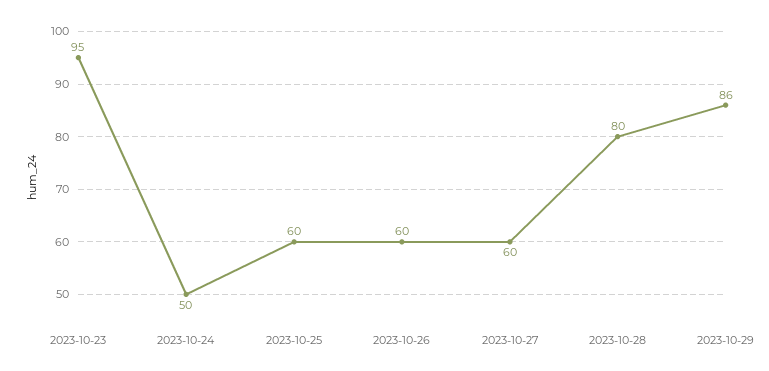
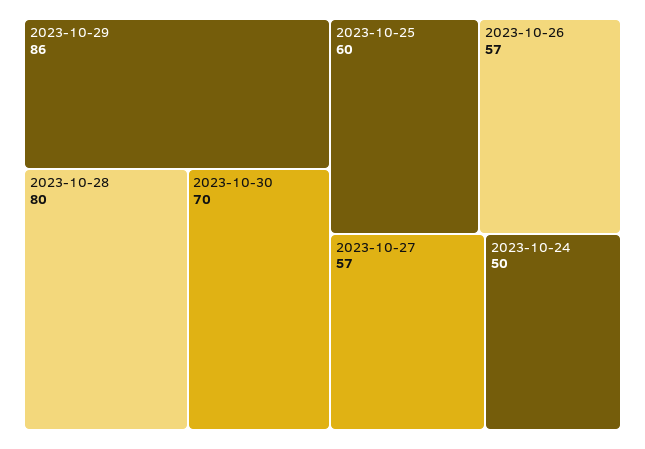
2023-10-23: 95 -> none
2023-10-26: 60 -> 57
2023-10-27: 60 -> 57
2023-10-30: none -> 70

